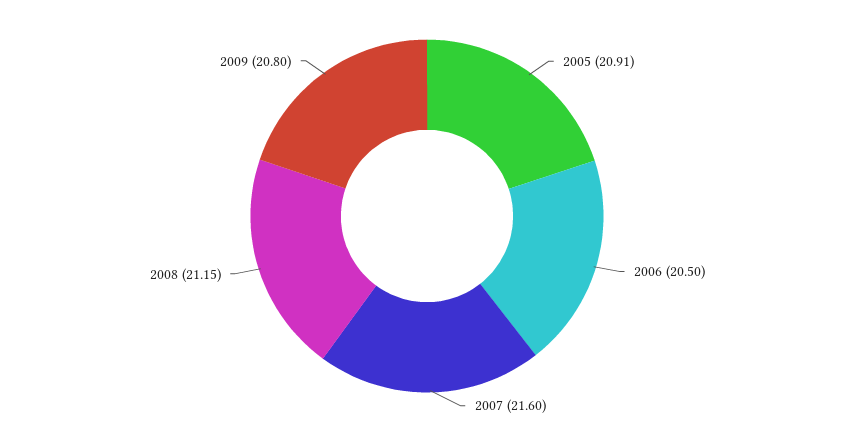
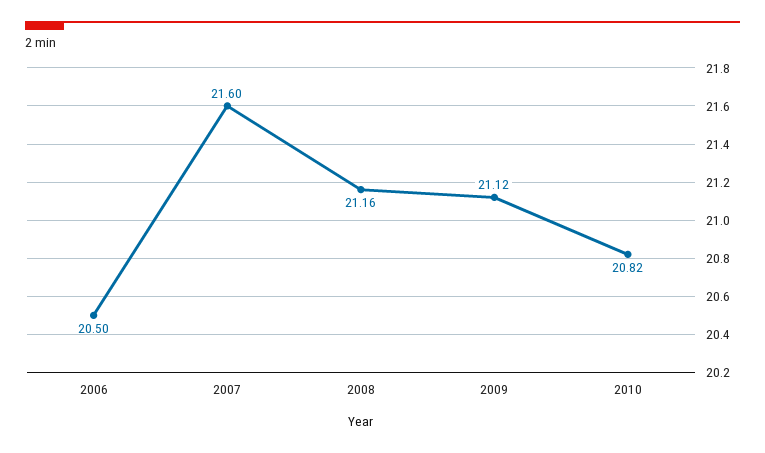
2005: 20.91 -> none
2008: 21.15 -> 21.16
2009: 20.8 -> 21.12
2010: none -> 20.82

